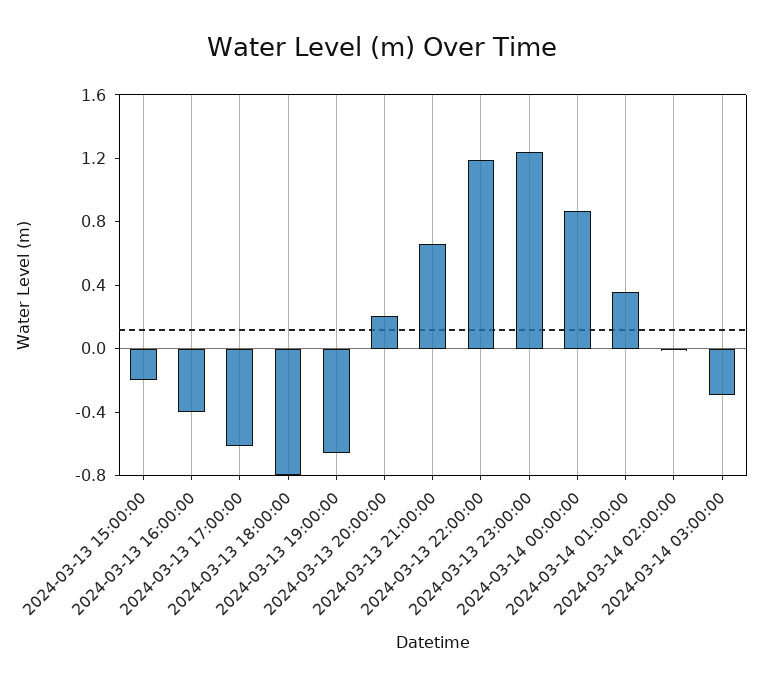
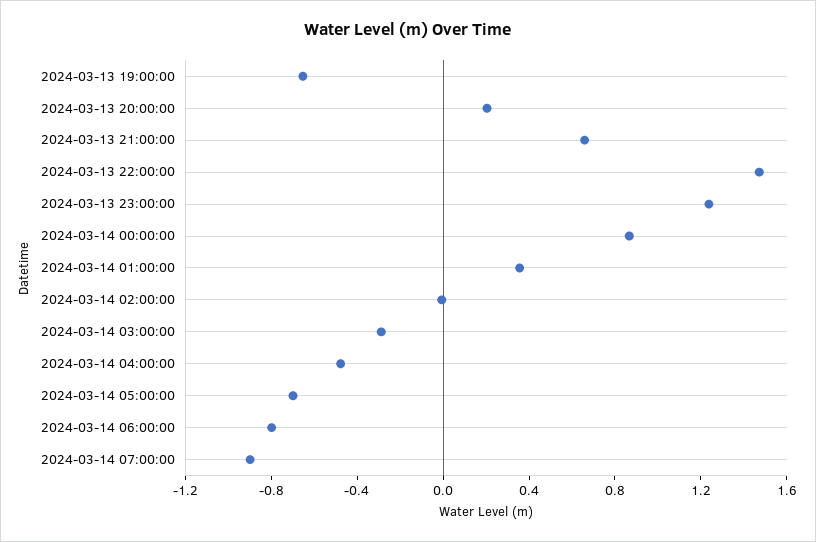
2024-03-13 15:00:00: -0.2 -> none
2024-03-13 16:00:00: -0.4 -> none
2024-03-13 17:00:00: -0.6 -> none
2024-03-13 18:00:00: -0.8 -> none
2024-03-13 22:00:00: 1.2 -> 1.5
2024-03-14 04:00:00: none -> -0.5
2024-03-14 05:00:00: none -> -0.7
2024-03-14 06:00:00: none -> -0.8
2024-03-14 07:00:00: none -> -0.9

